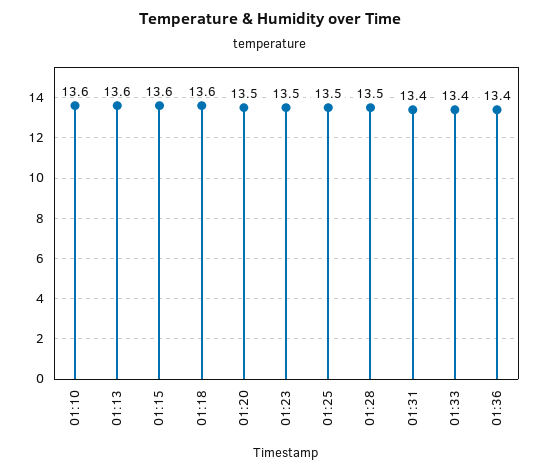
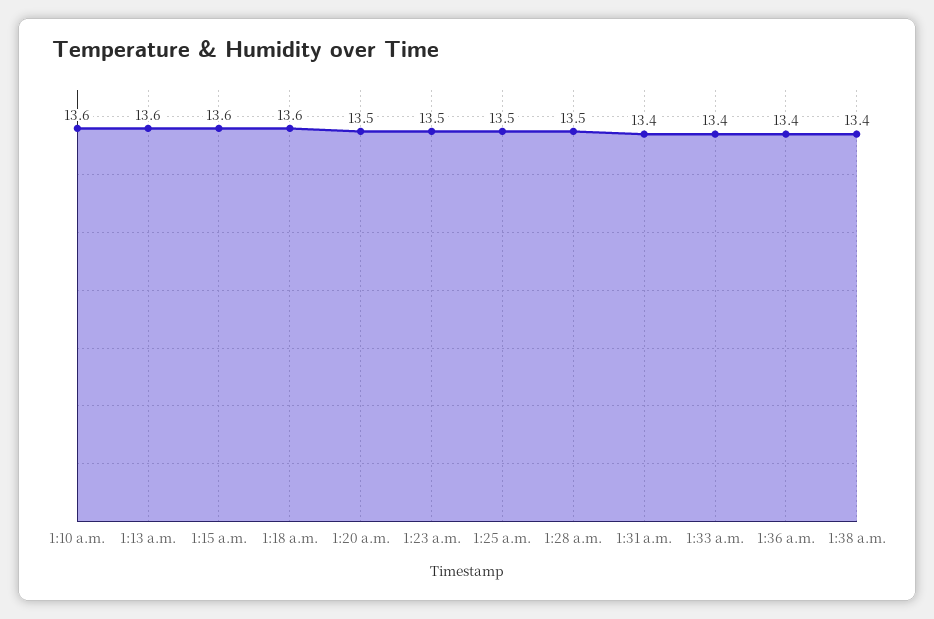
1:38 a.m.: none -> 13.4

